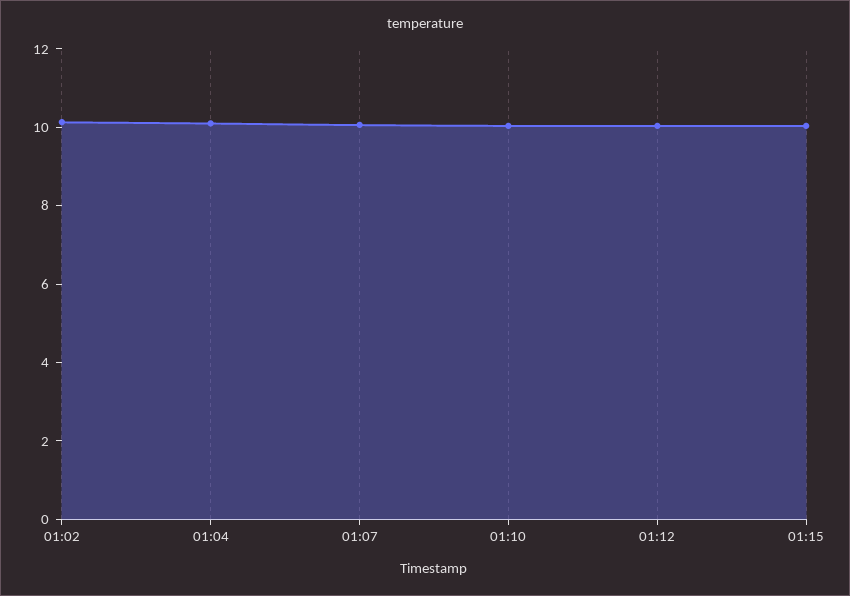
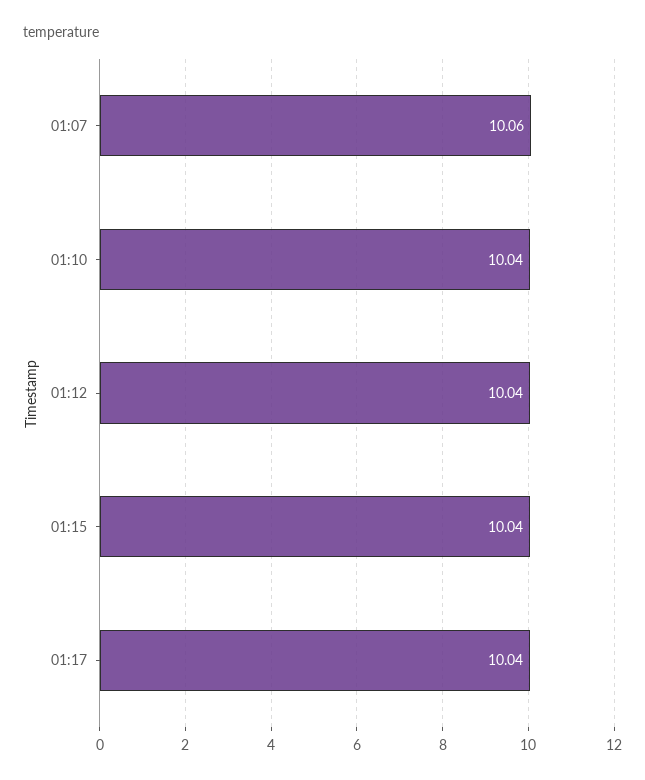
01:02: 10 -> none
01:04: 10 -> none
01:17: none -> 10.04

